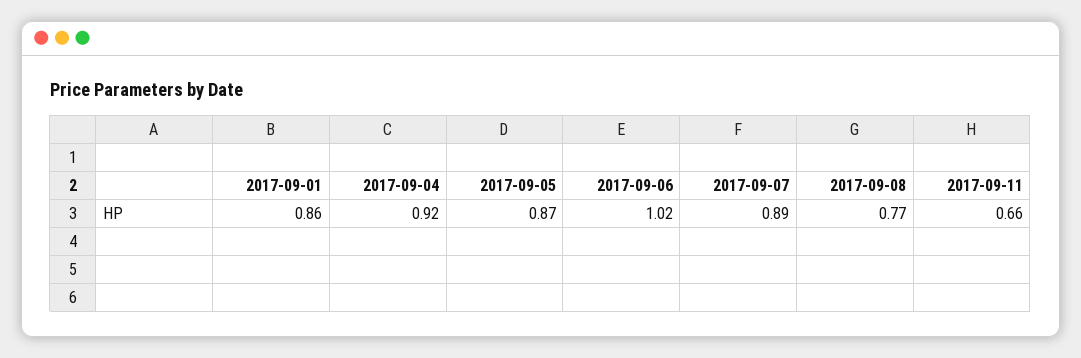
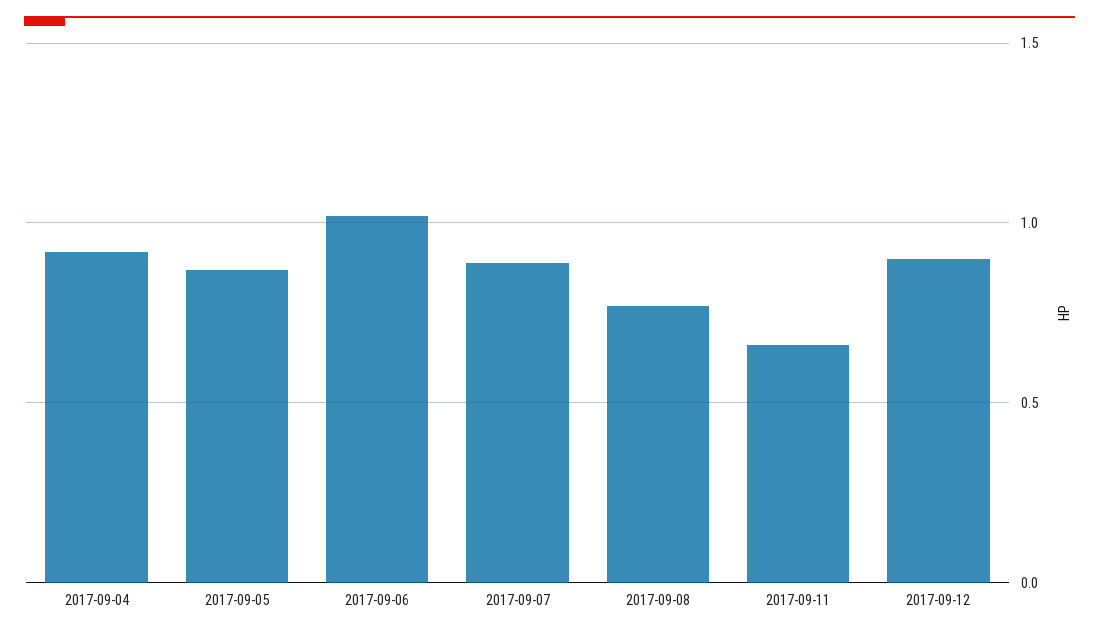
2017-09-01: 0.86 -> none
2017-09-12: none -> 0.9

